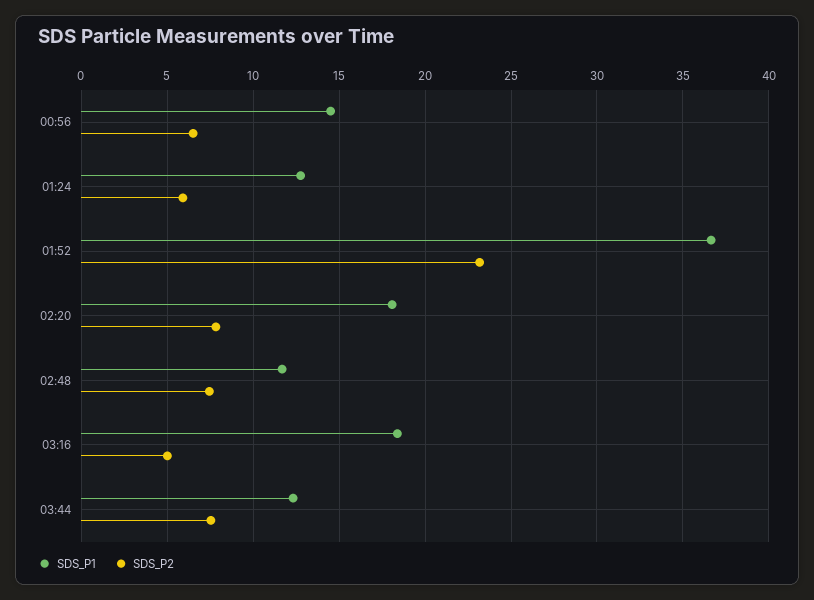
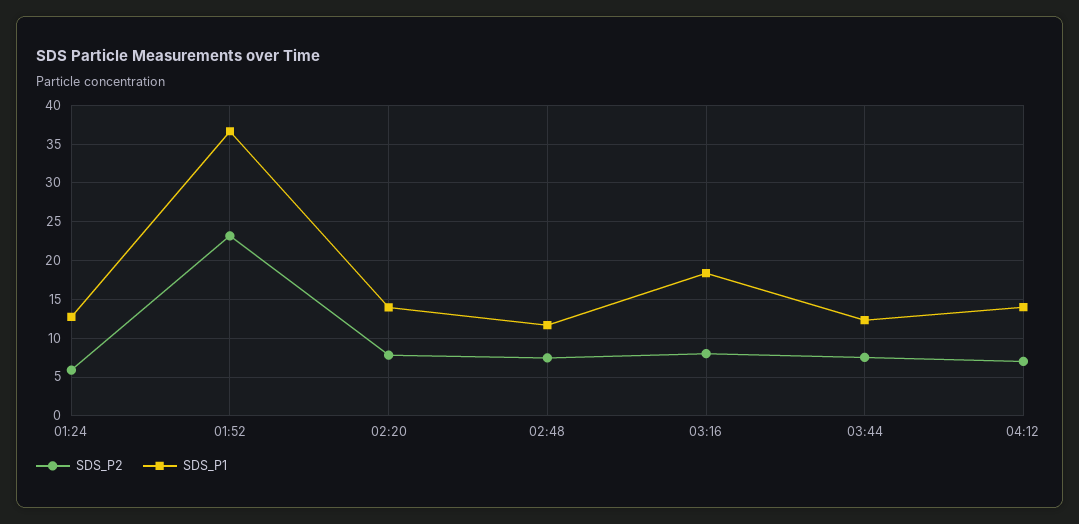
SDS_P1, 00:56: 14.5 -> none
SDS_P2, 00:56: 6.5 -> none
SDS_P1, 02:20: 18 -> 14
SDS_P2, 03:16: 5 -> 8
SDS_P2, 04:12: none -> 7
SDS_P1, 04:12: none -> 14

